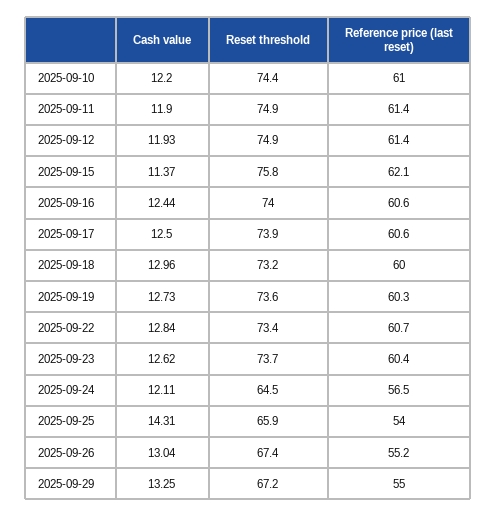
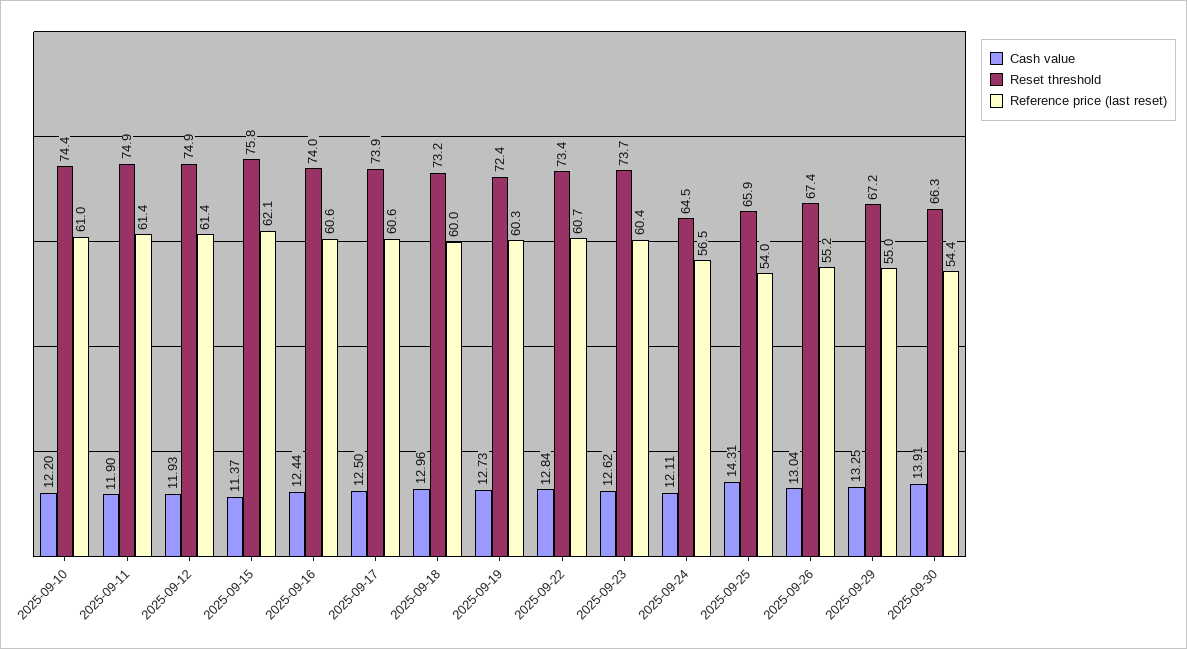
Reset threshold, 2025-09-19: 73.6 -> 72.4
Cash value, 2025-09-30: none -> 13.91
Reset threshold, 2025-09-30: none -> 66.3
Reference price (last reset), 2025-09-30: none -> 54.4

